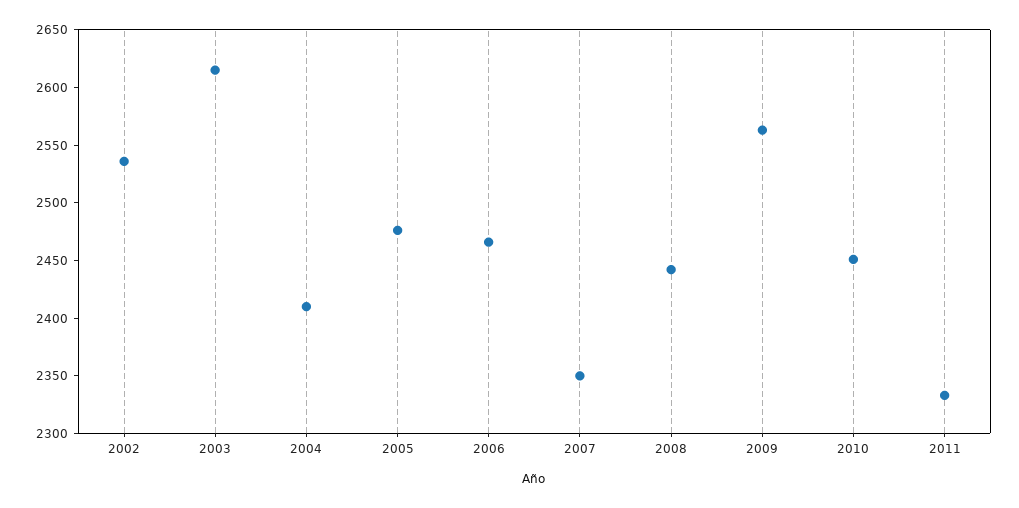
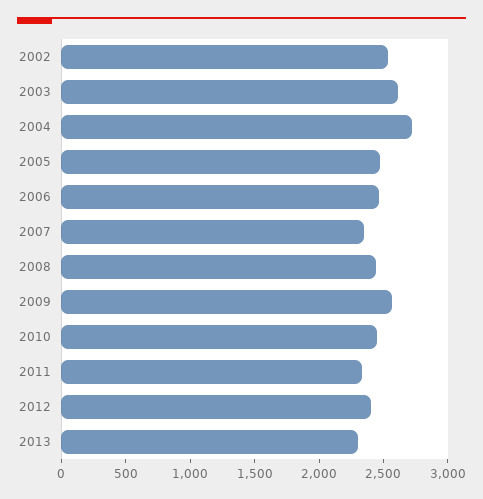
2004: 2410 -> 2700
2012: none -> 2400
2013: none -> 2300

